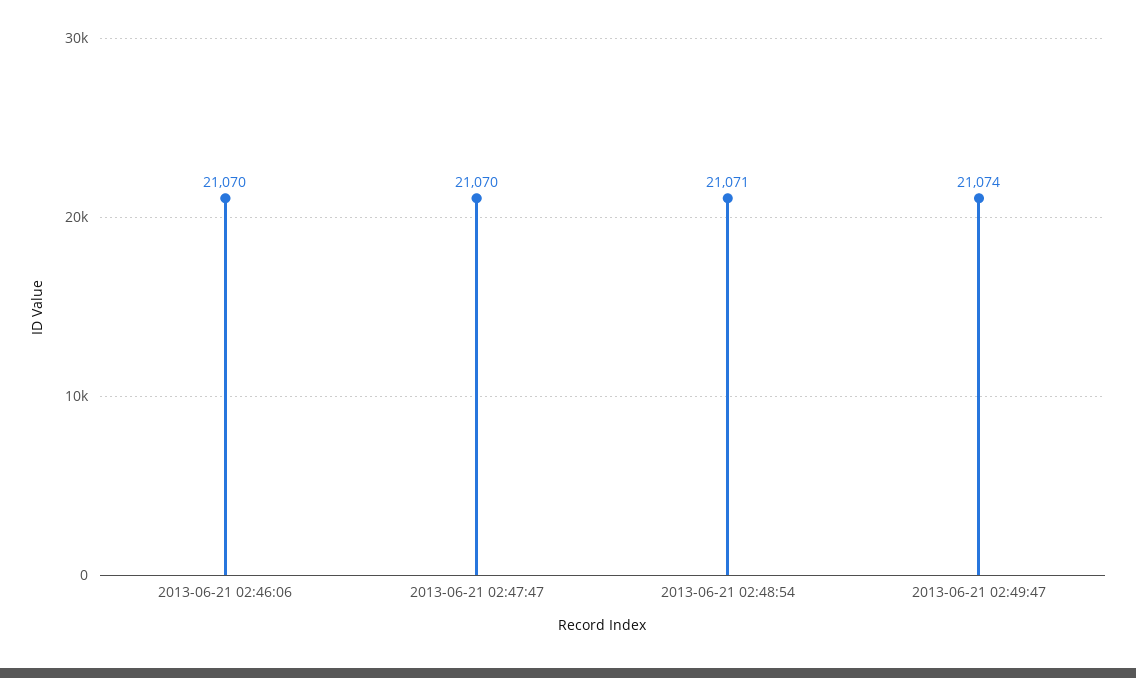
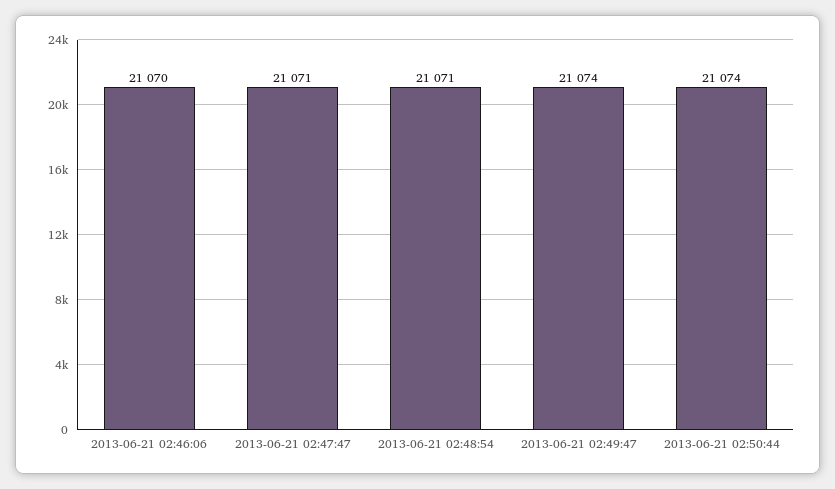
2013-06-21 02:47:47: 21070 -> 21071
2013-06-21 02:50:44: none -> 21074

